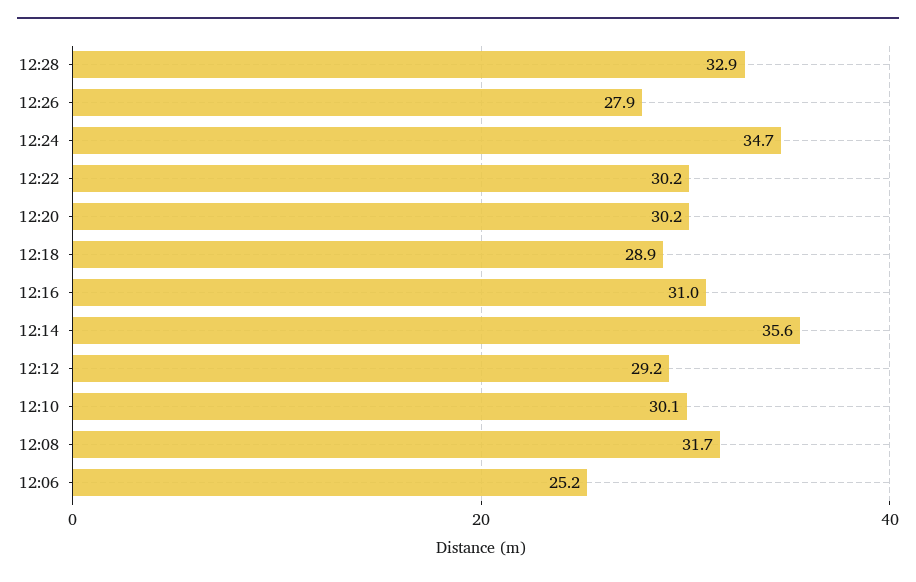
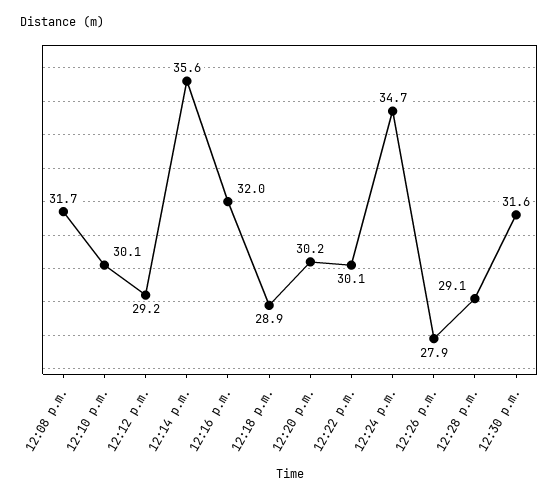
12:28: 32.9 -> 29.1
12:22: 30.2 -> 30.1
12:16: 31 -> 32
12:06: 25.2 -> none
12:30 p.m.: none -> 31.6

